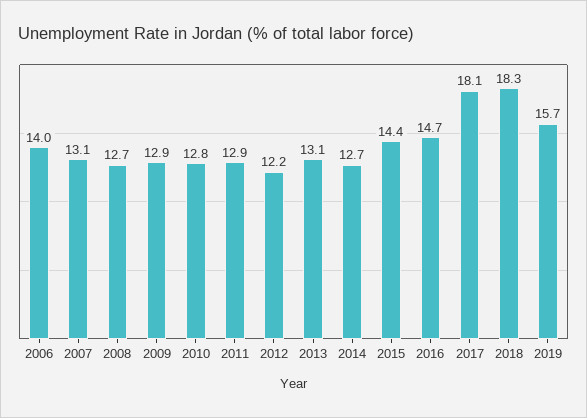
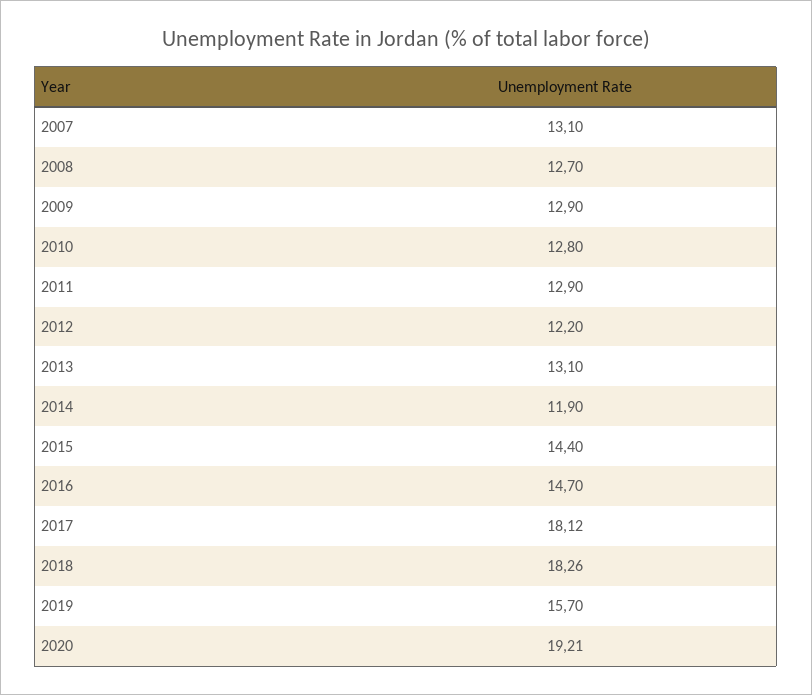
2006: 14 -> none
2014: 12.7 -> 11.9
2020: none -> 19.21

